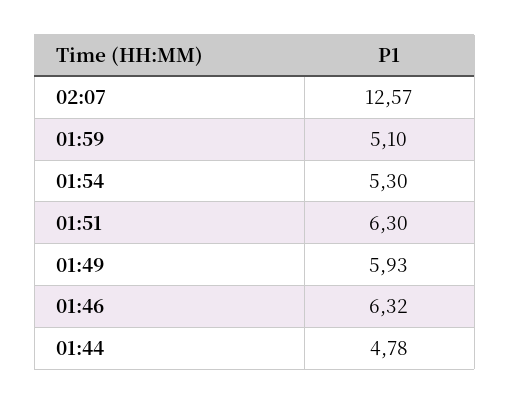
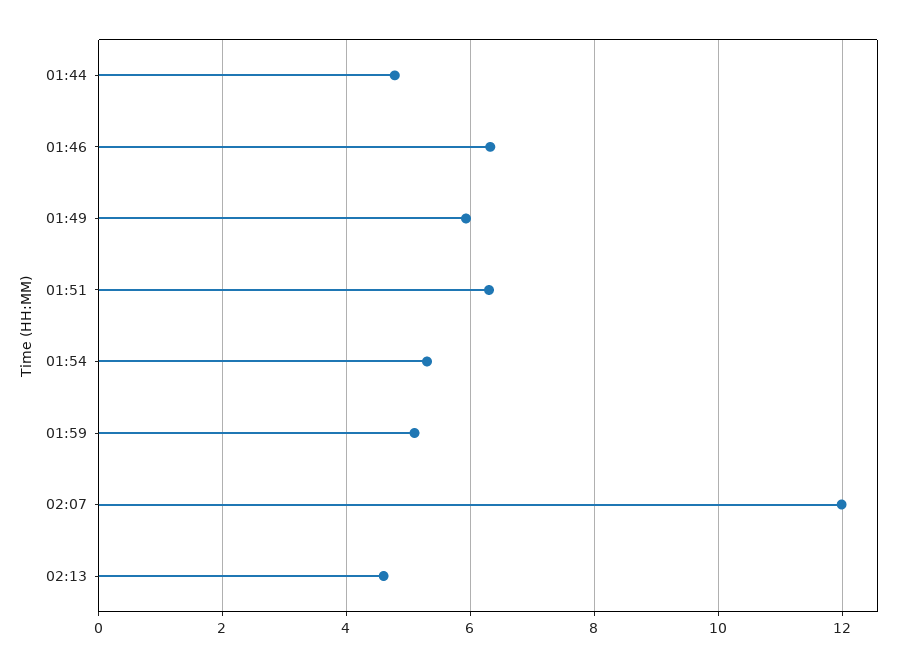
02:07: 12.57 -> 12
02:13: none -> 4.6

